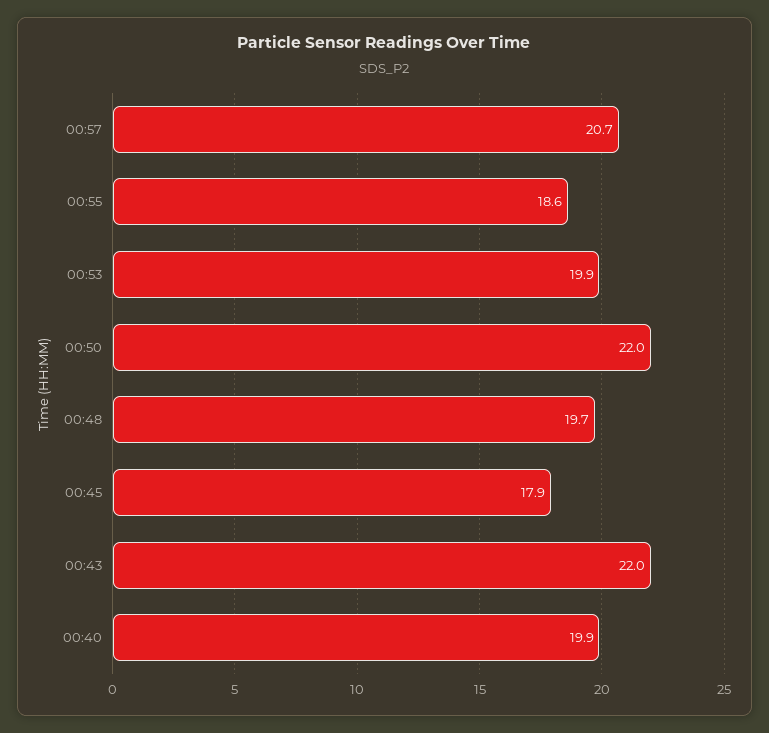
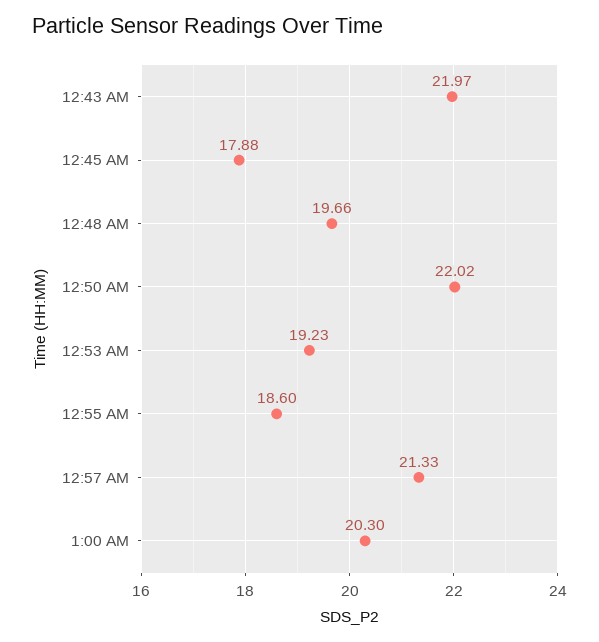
00:57: 20.7 -> 21.33
00:53: 19.9 -> 19.23
00:40: 19.9 -> none
1:00 AM: none -> 20.3

